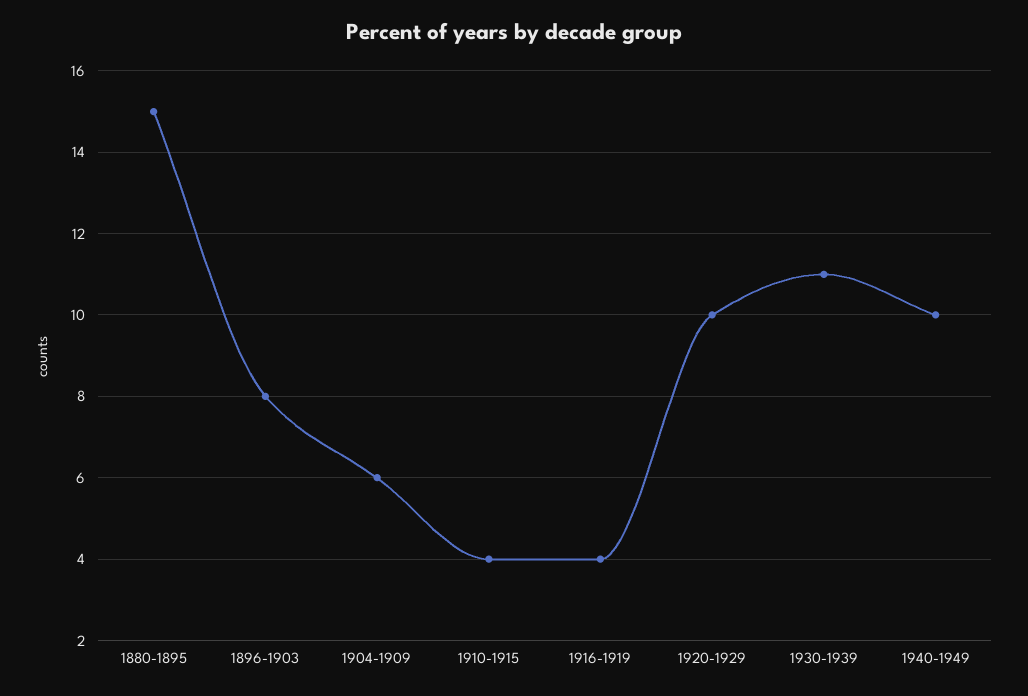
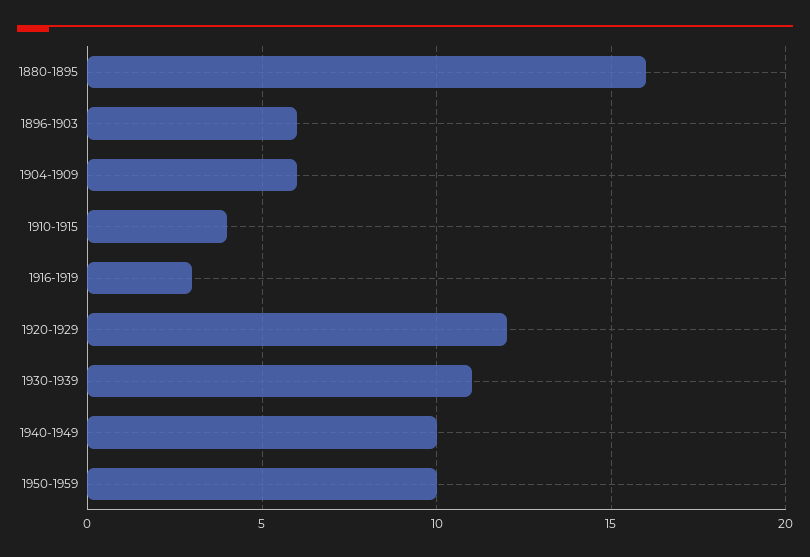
1880-1895: 15 -> 16
1896-1903: 8 -> 6
1916-1919: 4 -> 3
1920-1929: 10 -> 12
1950-1959: none -> 10

